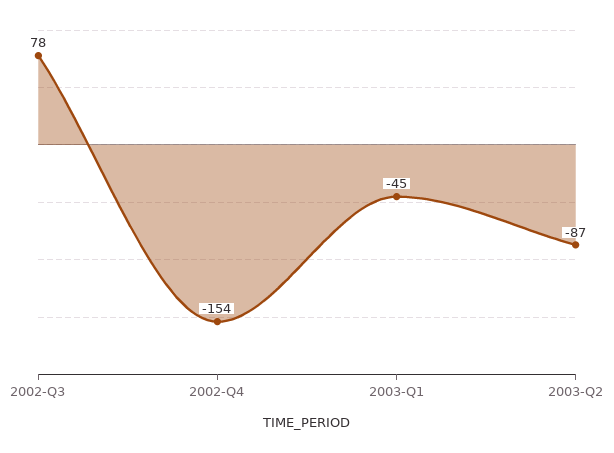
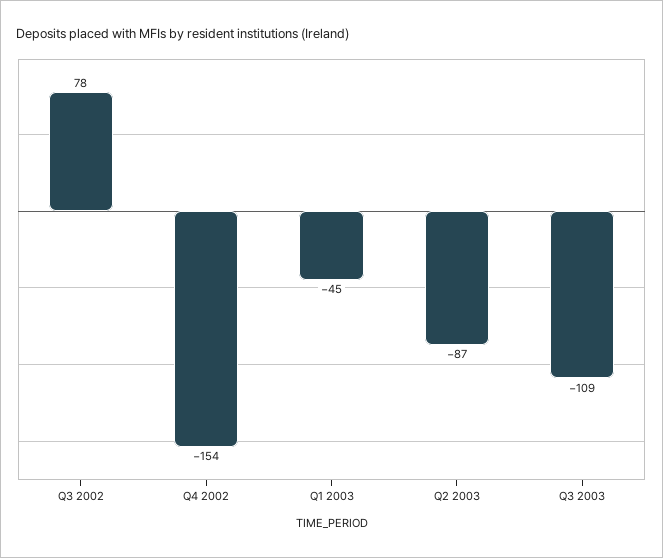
Q3 2003: none -> -109

